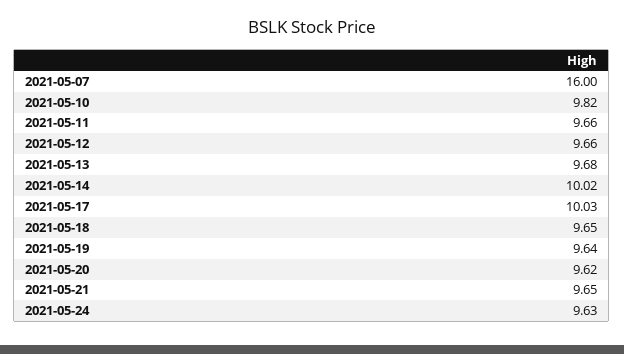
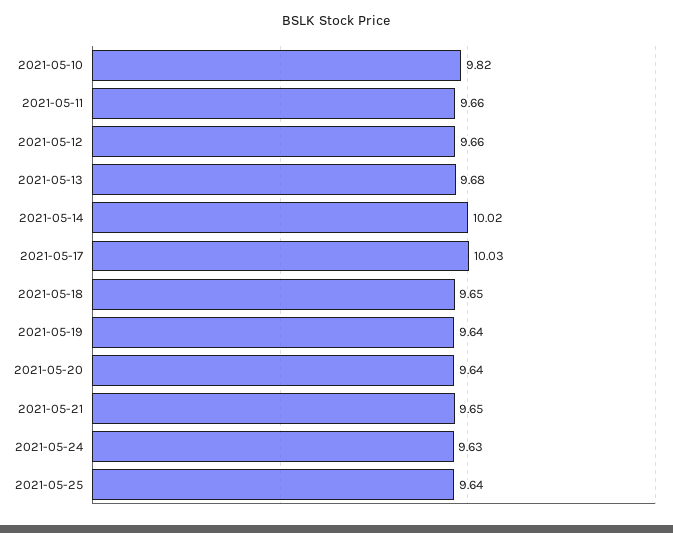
2021-05-07: 16 -> none
2021-05-20: 9.62 -> 9.64
2021-05-25: none -> 9.64

